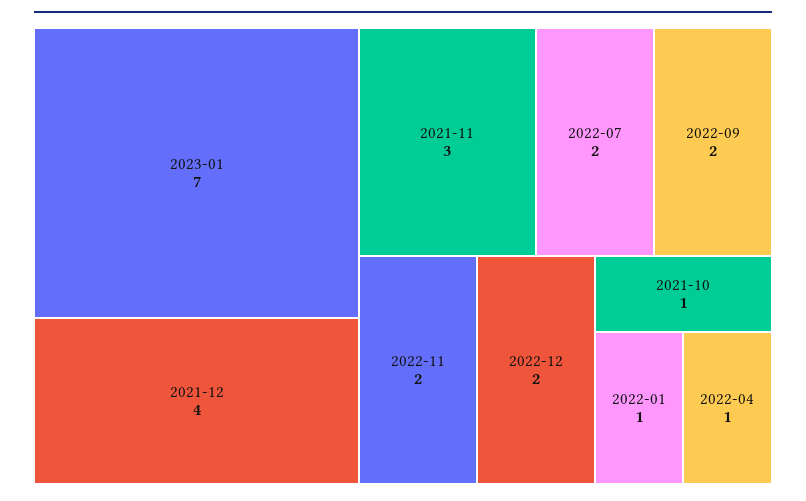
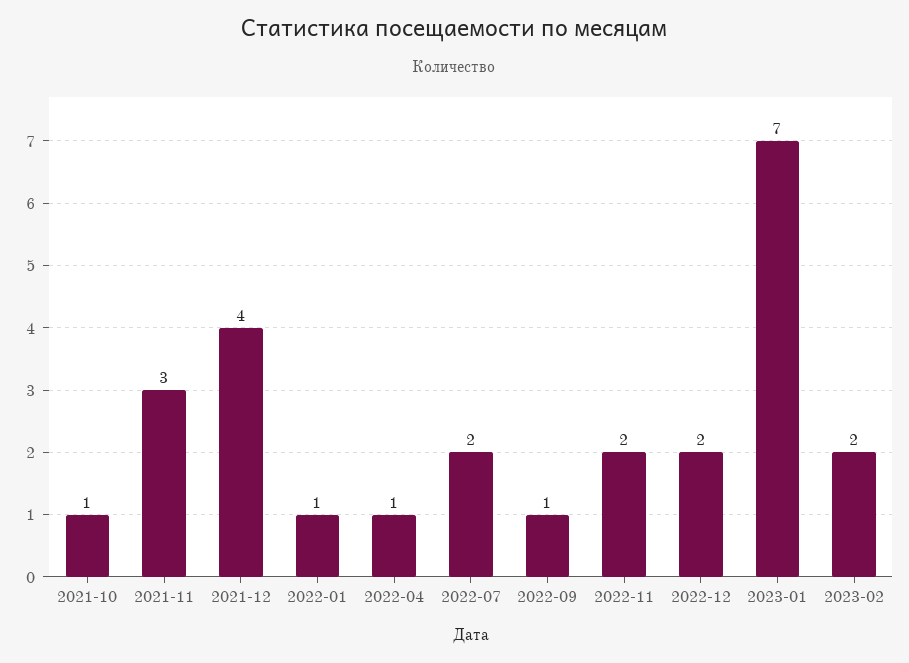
2022-09: 2 -> 1
2023-02: none -> 2

